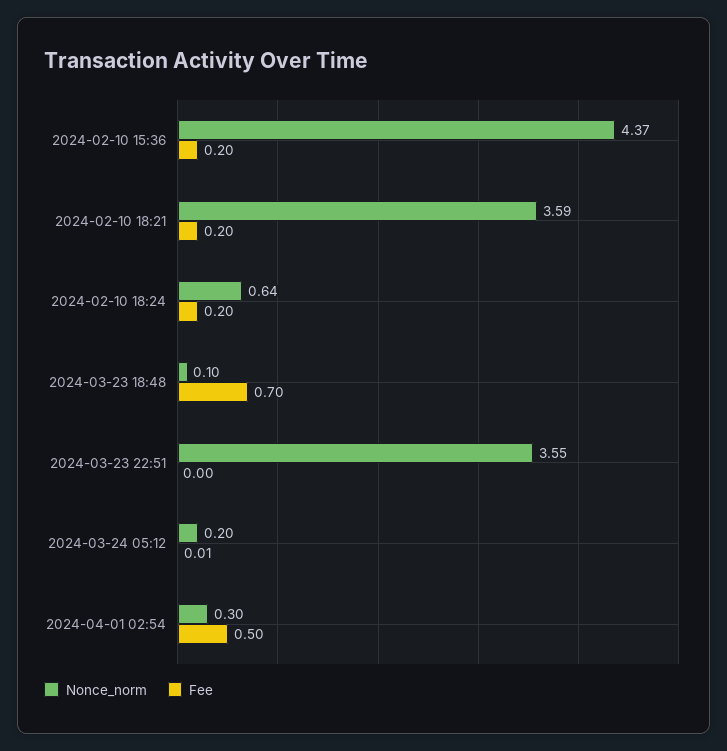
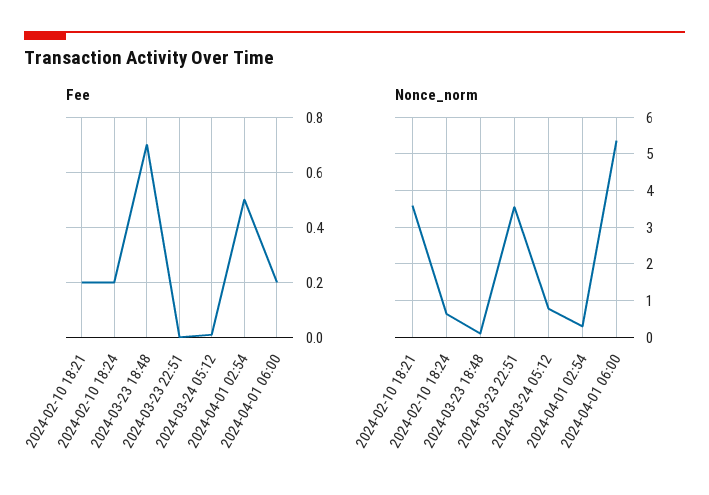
Nonce_norm, 2024-02-10 15:36: 4.37 -> none
Fee, 2024-02-10 15:36: 0.2 -> none
Nonce_norm, 2024-03-24 05:12: 0.2 -> 0.8
Fee, 2024-04-01 06:00: none -> 0.2
Nonce_norm, 2024-04-01 06:00: none -> 5.4

